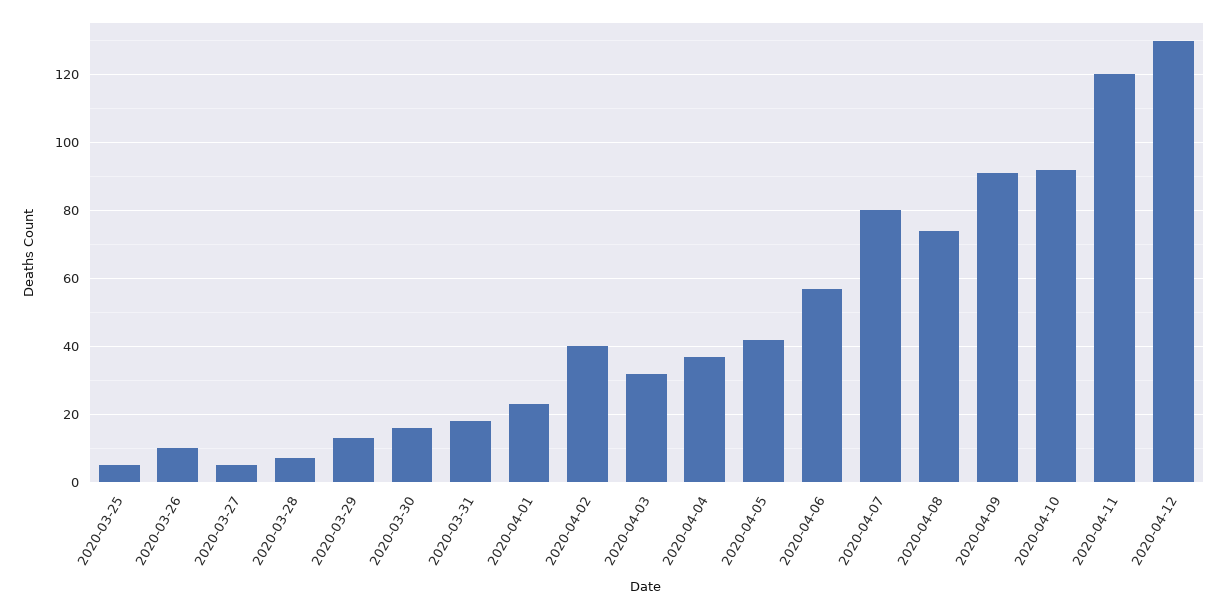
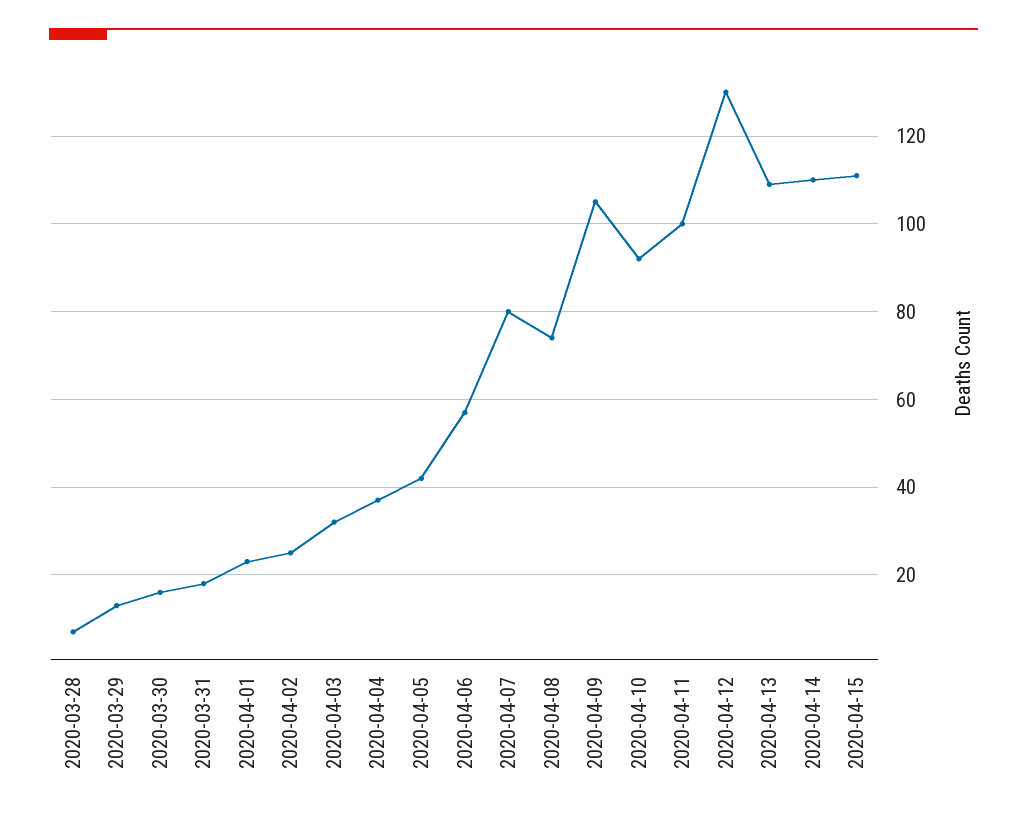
2020-03-25: 5 -> none
2020-03-26: 10 -> none
2020-03-27: 5 -> none
2020-04-02: 40 -> 25
2020-04-09: 90 -> 105
2020-04-11: 120 -> 100
2020-04-13: none -> 110
2020-04-14: none -> 110
2020-04-15: none -> 110

